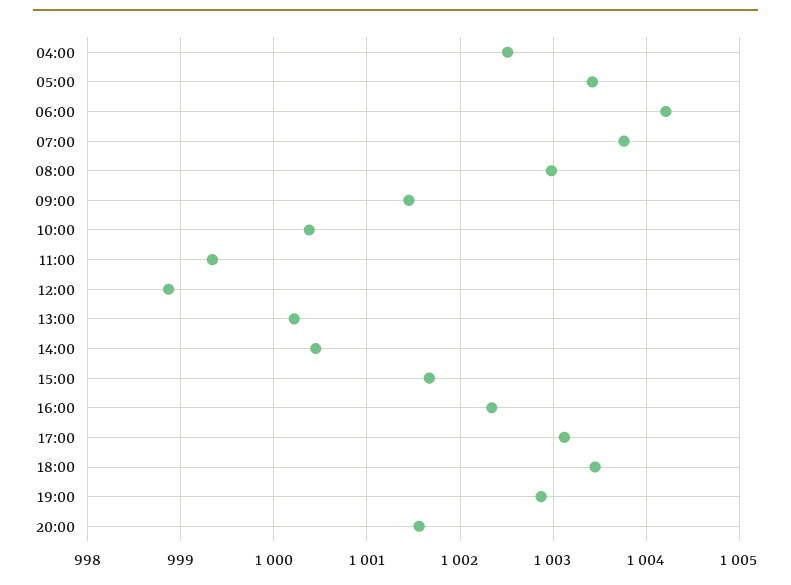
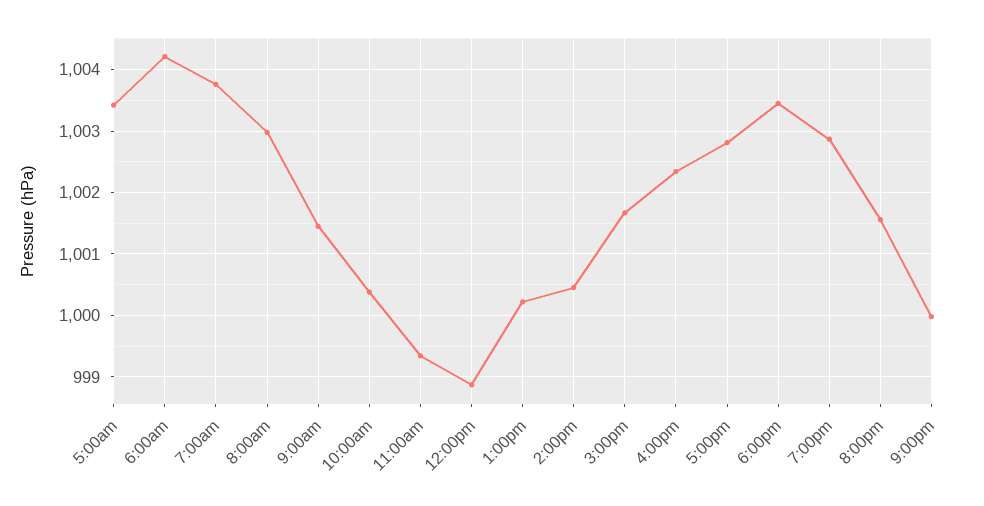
04:00: 1002.5 -> none
17:00: 1003.1 -> 1002.8
9:00pm: none -> 1000

